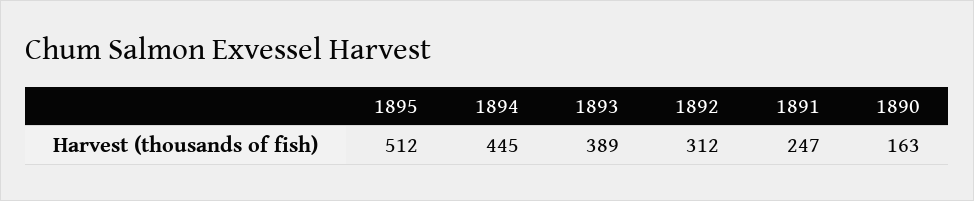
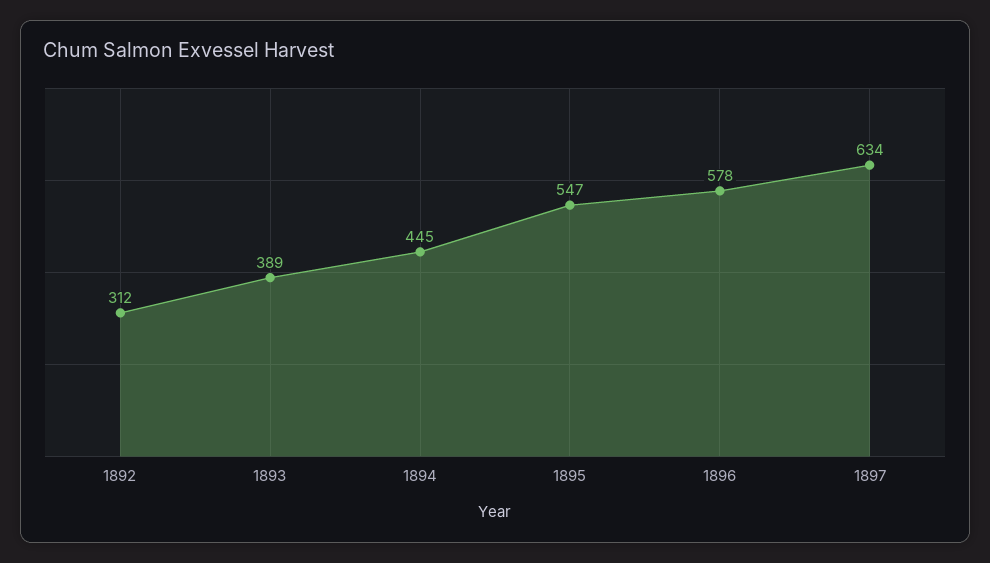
1895: 512 -> 547
1891: 247 -> none
1890: 163 -> none
1896: none -> 578
1897: none -> 634

